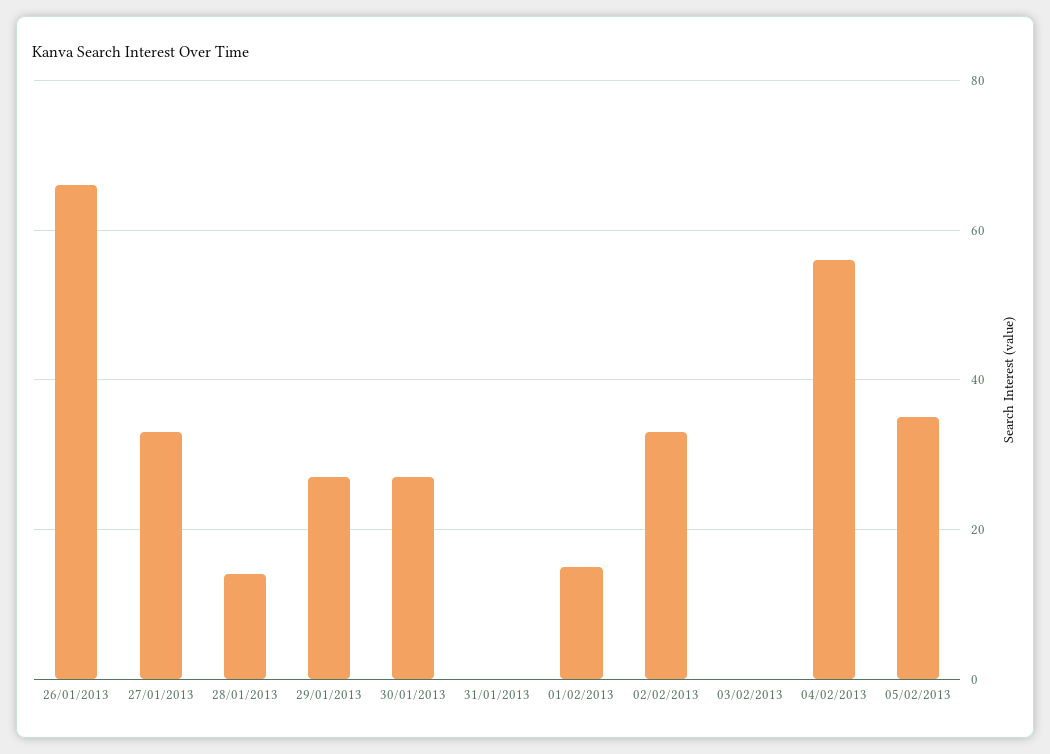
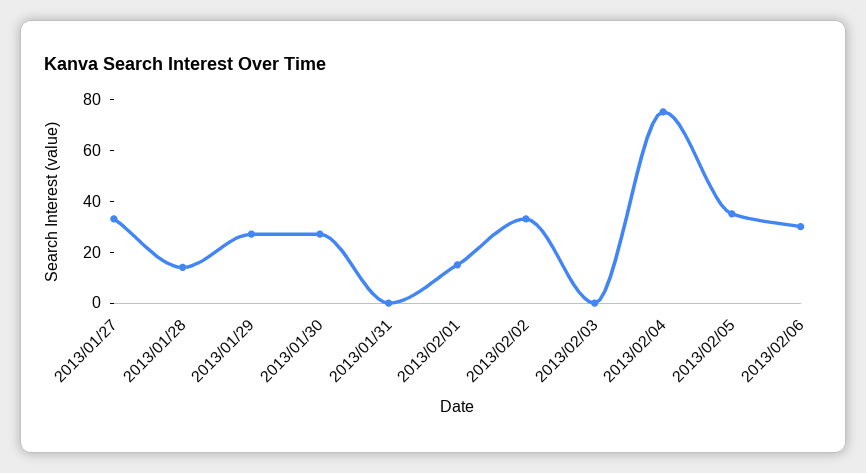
26/01/2013: 65 -> none
04/02/2013: 55 -> 75
2013/02/06: none -> 30

